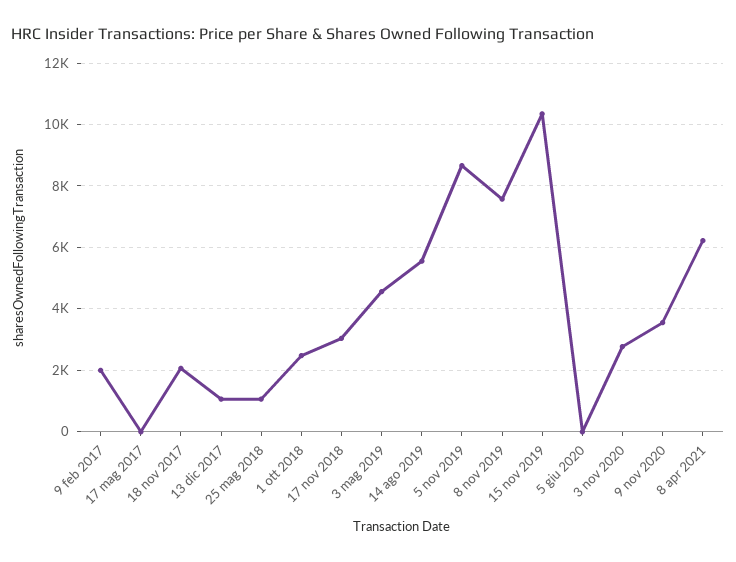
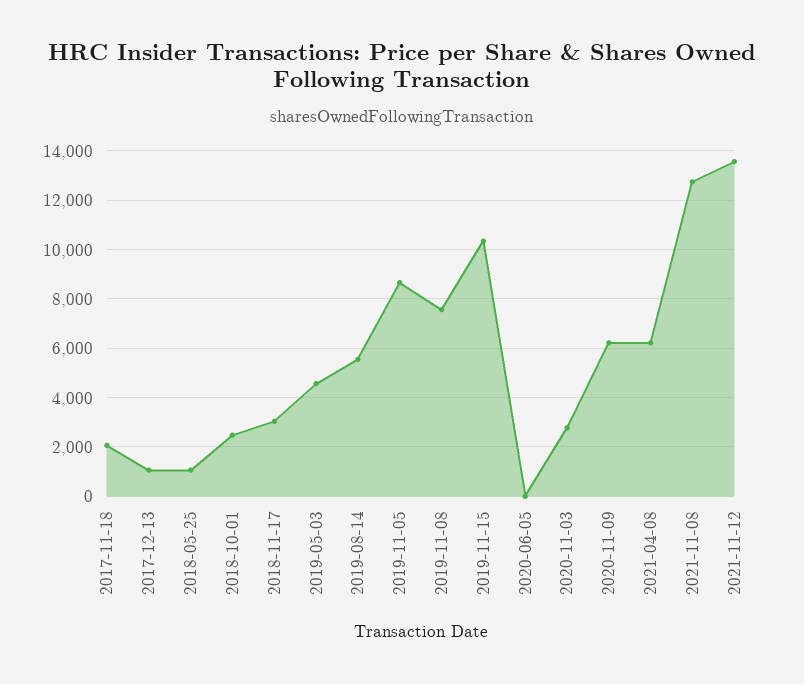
9 feb 2017: 2000 -> none
17 mag 2017: 0 -> none
9 nov 2020: 3600 -> 6250
2021-11-08: none -> 12750
2021-11-12: none -> 13500

